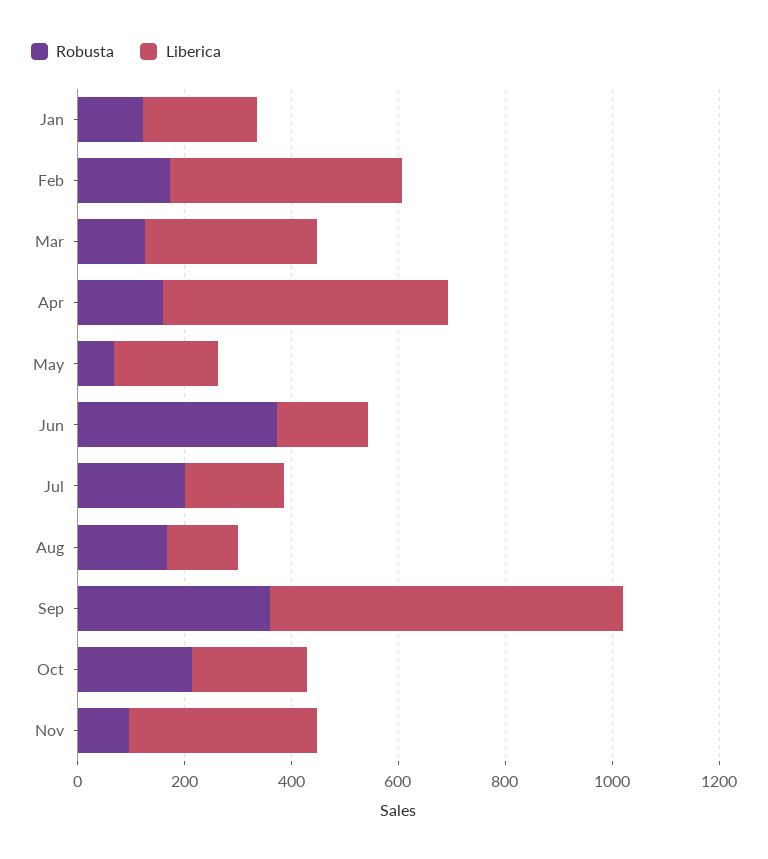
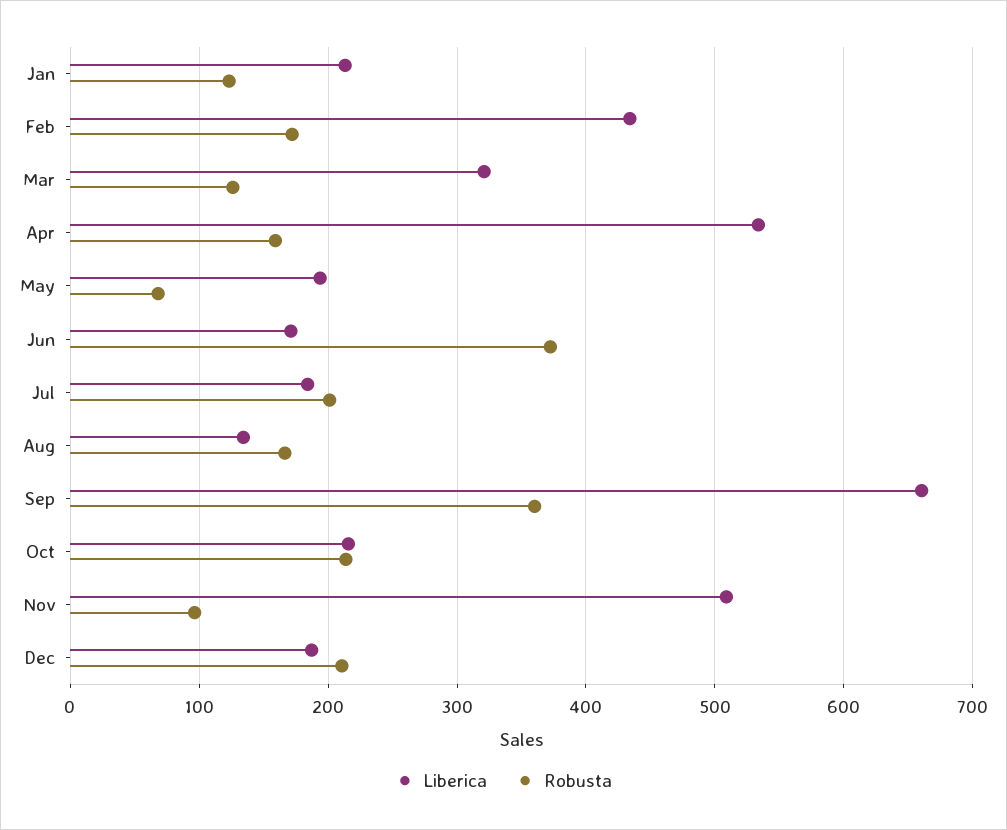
Liberica, Nov: 350 -> 510
Liberica, Dec: none -> 190
Robusta, Dec: none -> 210

